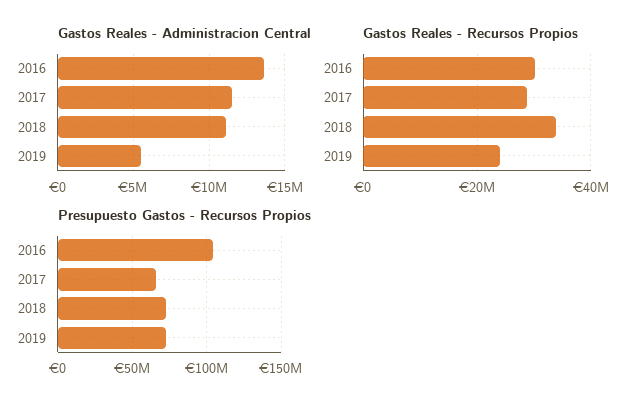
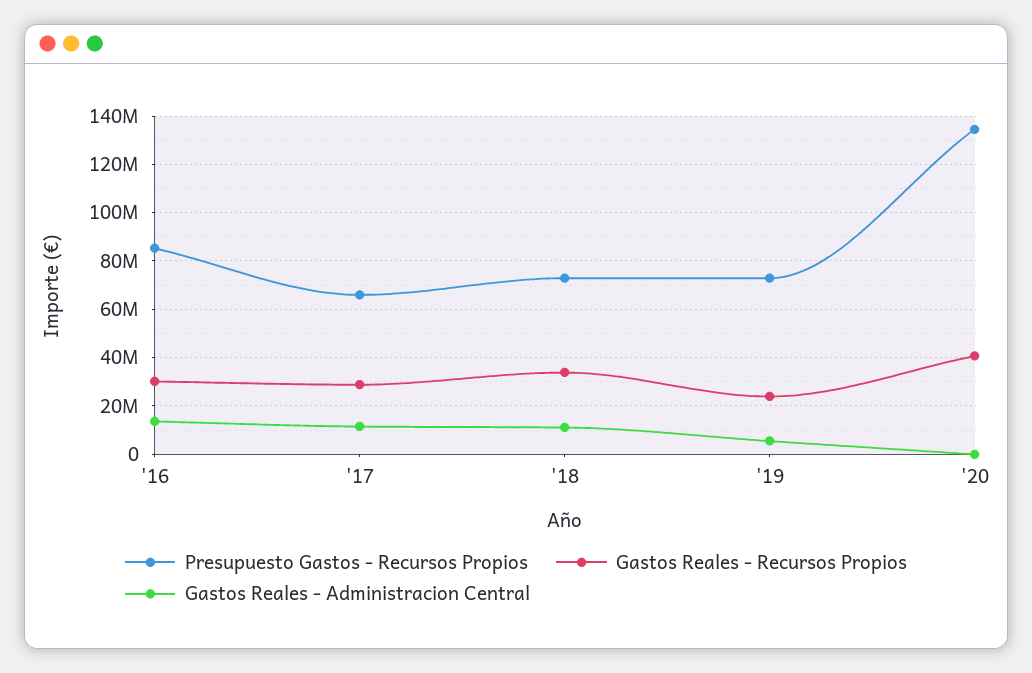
Presupuesto Gastos - Recursos Propios, 2016: 105000000 -> 85000000
Presupuesto Gastos - Recursos Propios, '20: none -> 135000000
Gastos Reales - Recursos Propios, '20: none -> 40000000
Gastos Reales - Administracion Central, '20: none -> 0

